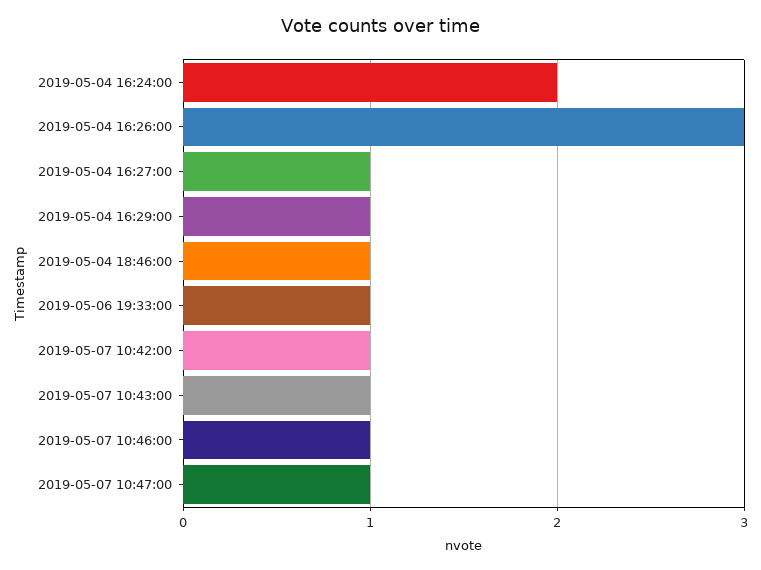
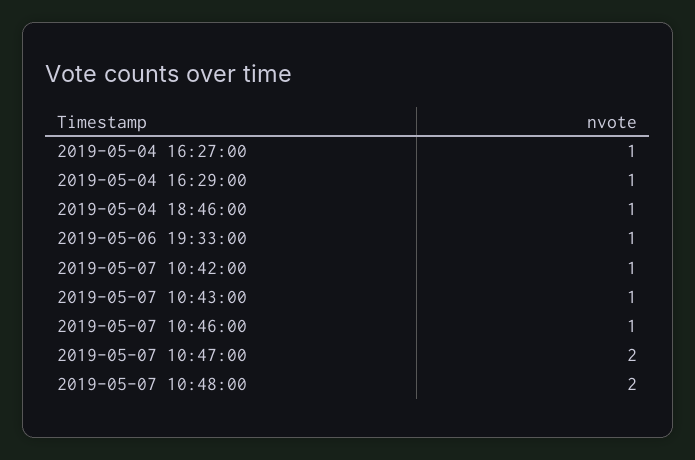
2019-05-04 16:24:00: 2 -> none
2019-05-04 16:26:00: 3 -> none
2019-05-07 10:47:00: 1 -> 2
2019-05-07 10:48:00: none -> 2

